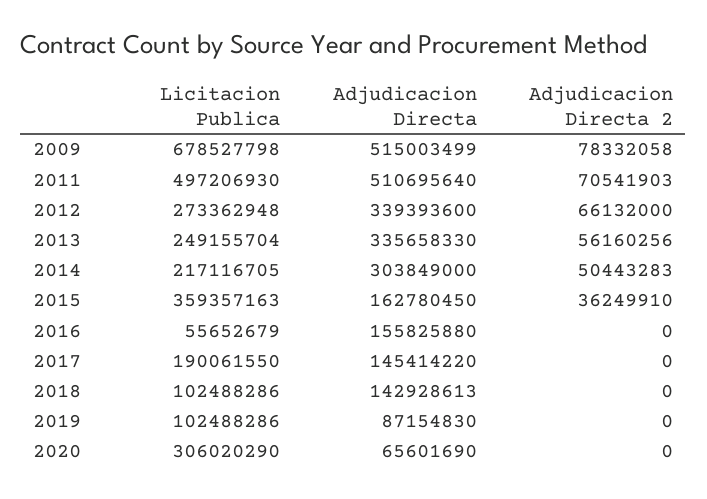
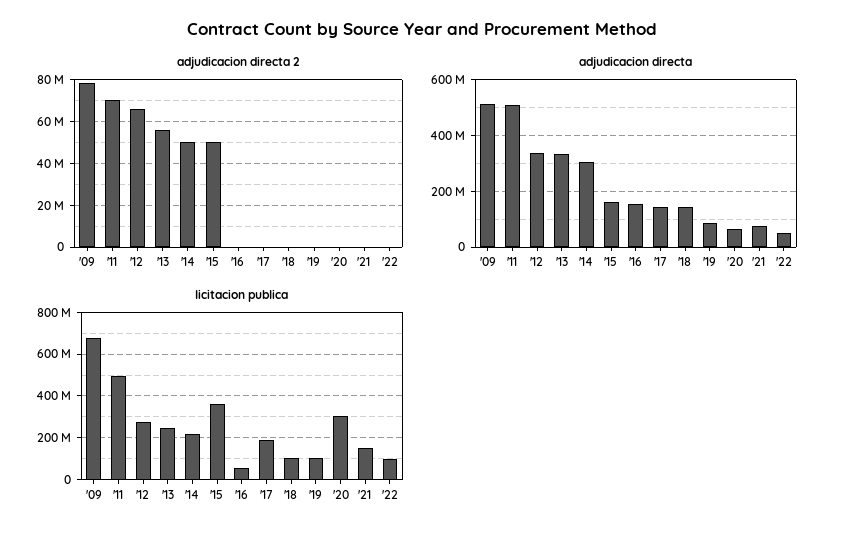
Adjudicacion Directa 2, 2015: 36249910 -> 50000000
Adjudicacion Directa 2, '21: none -> 0
Adjudicacion Directa 2, '22: none -> 0
Adjudicacion Directa, '21: none -> 75000000
Adjudicacion Directa, '22: none -> 50000000
Licitacion Publica, '21: none -> 150000000
Licitacion Publica, '22: none -> 100000000

